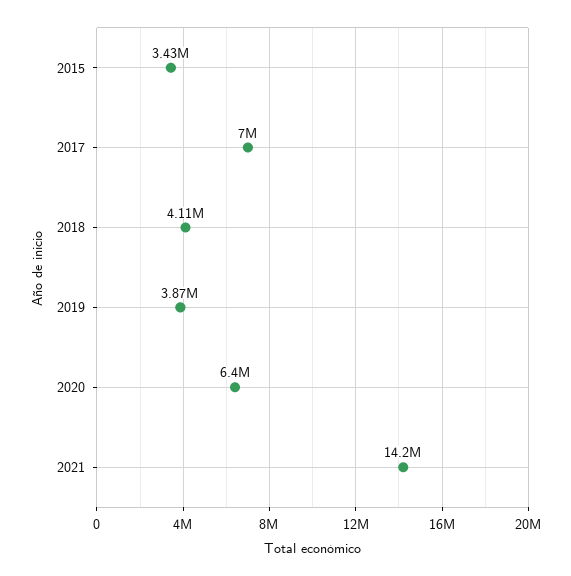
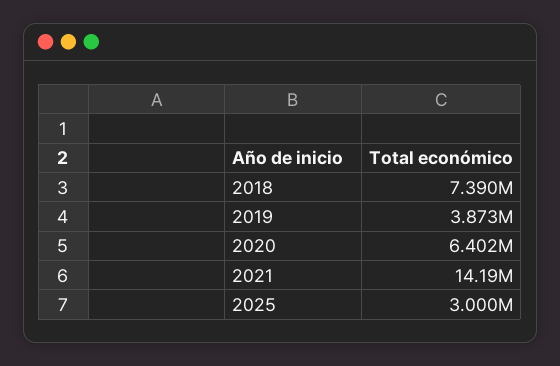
2015: 3430000 -> none
2017: 7000000 -> none
2018: 4110000 -> 7390000
2025: none -> 3000000

